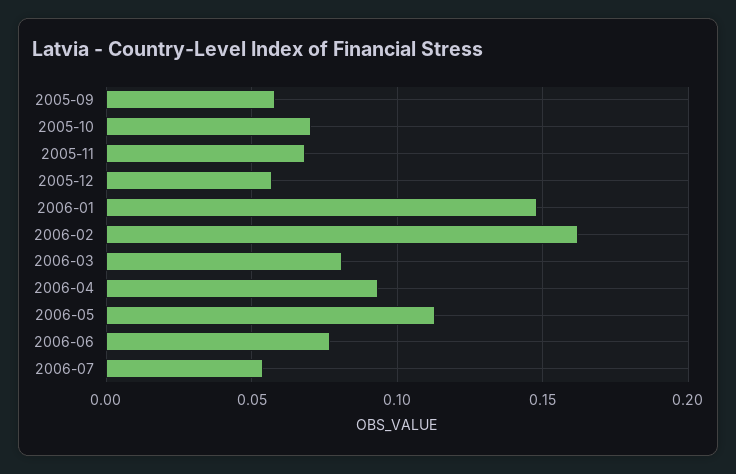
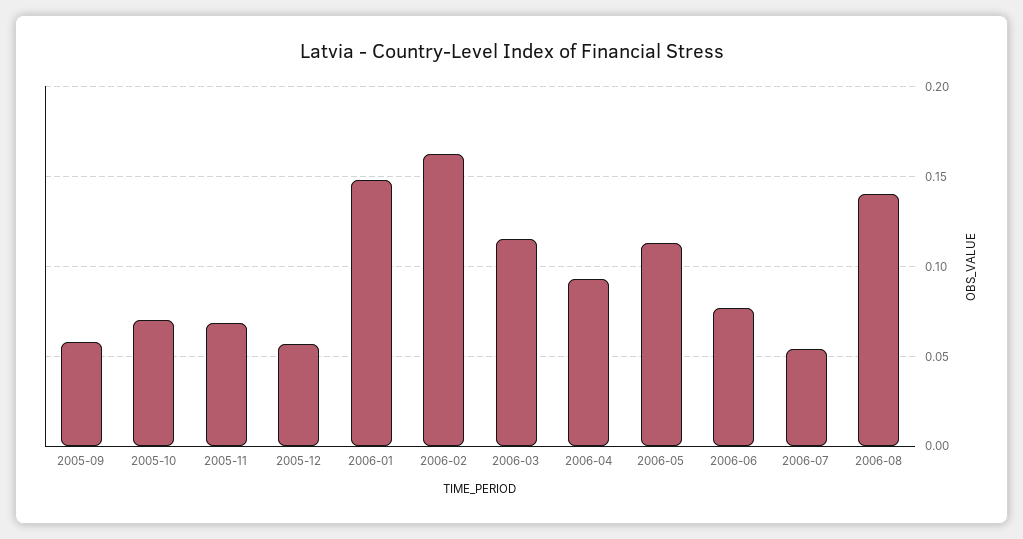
2006-03: 0.08 -> 0.115
2006-08: none -> 0.14

